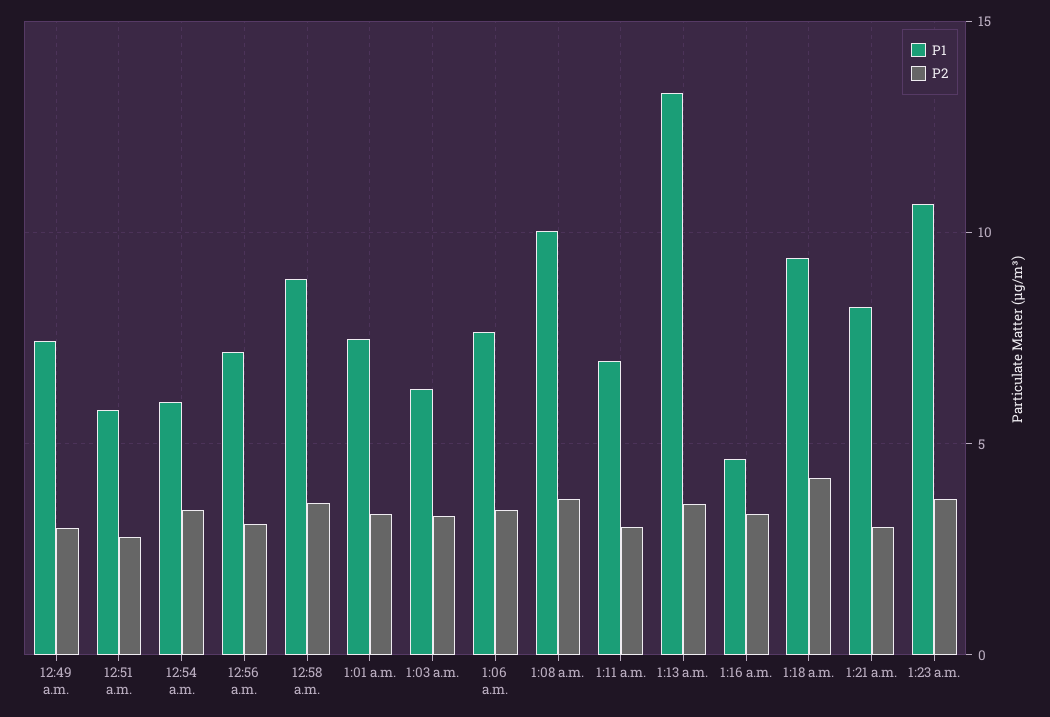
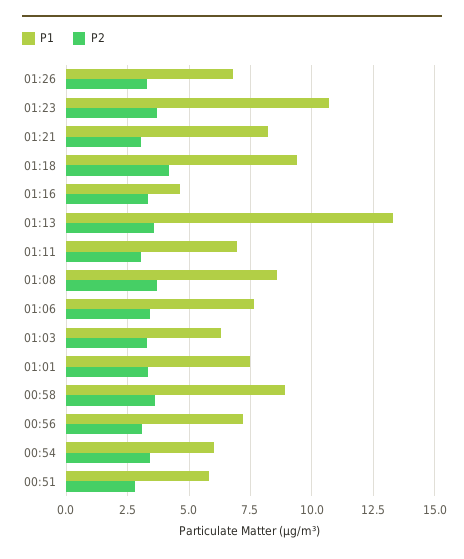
P1, 12:49 a.m.: 7.5 -> none
P2, 12:49 a.m.: 3 -> none
P1, 1:08 a.m.: 10 -> 8.5
P1, 01:26: none -> 6.75
P2, 01:26: none -> 3.25

